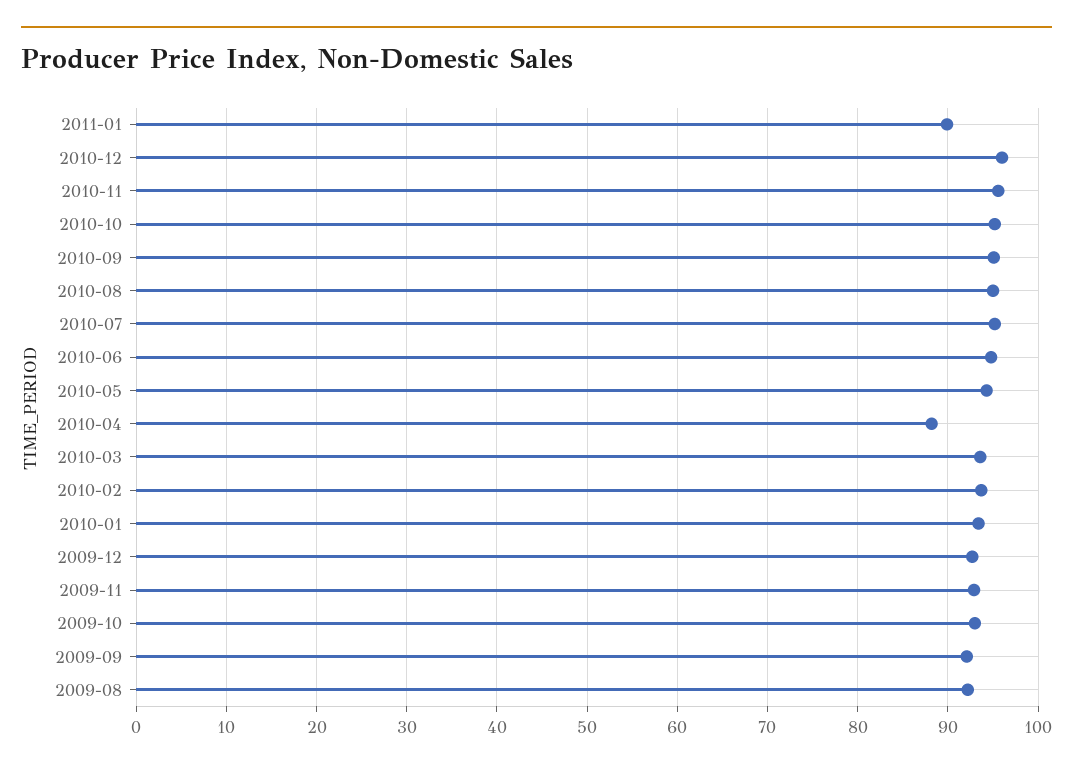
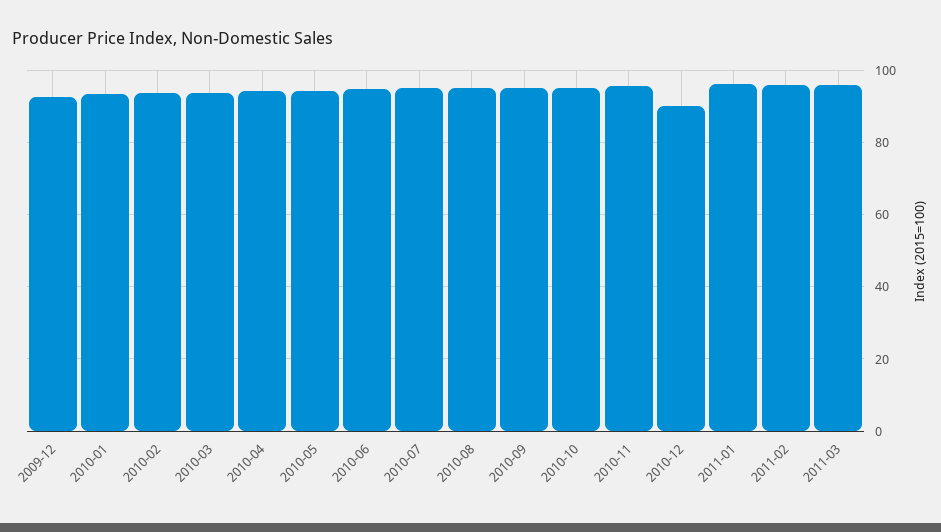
2011-01: 90 -> 96
2010-12: 96 -> 90
2010-04: 88 -> 94
2009-11: 93 -> none
2009-10: 93 -> none
2009-09: 92 -> none
2009-08: 92 -> none
2011-02: none -> 96
2011-03: none -> 96

